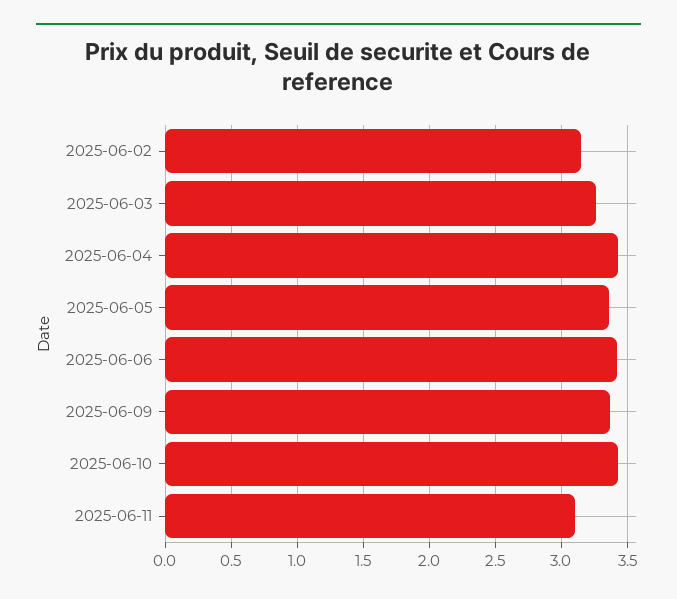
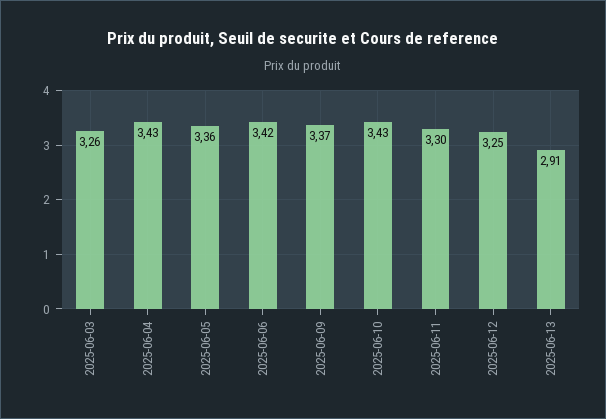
2025-06-02: 3.15 -> none
2025-06-11: 3.1 -> 3.3
2025-06-12: none -> 3.25
2025-06-13: none -> 2.91

